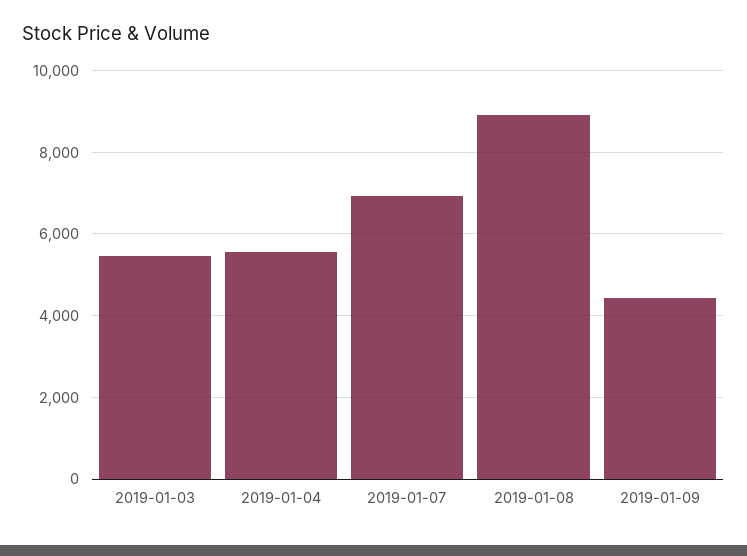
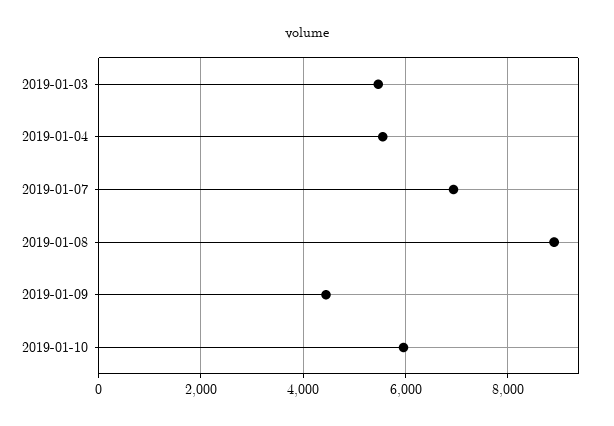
2019-01-10: none -> 6000

